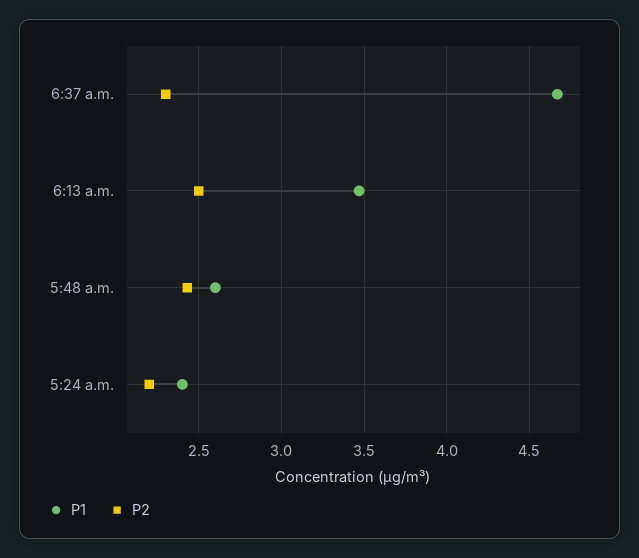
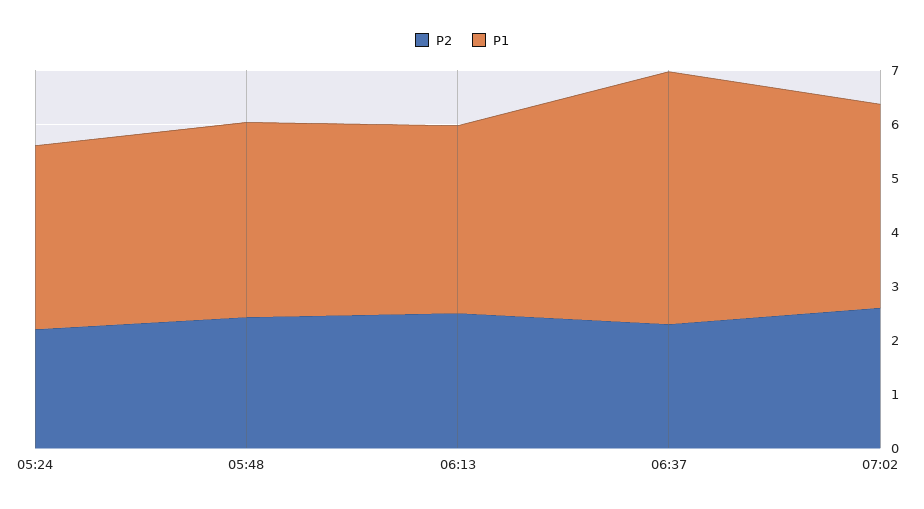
P1, 5:48 a.m.: 2.6 -> 3.6
P1, 5:24 a.m.: 2.4 -> 3.4
P2, 07:02: none -> 2.6
P1, 07:02: none -> 3.8

